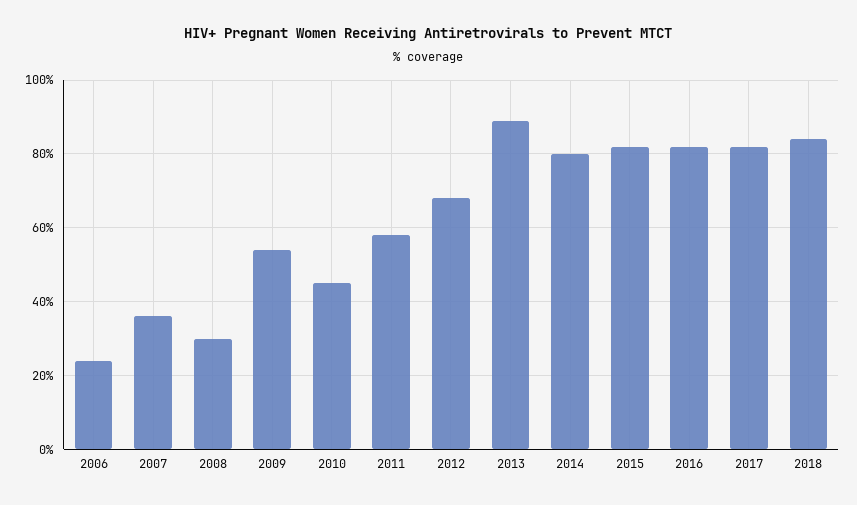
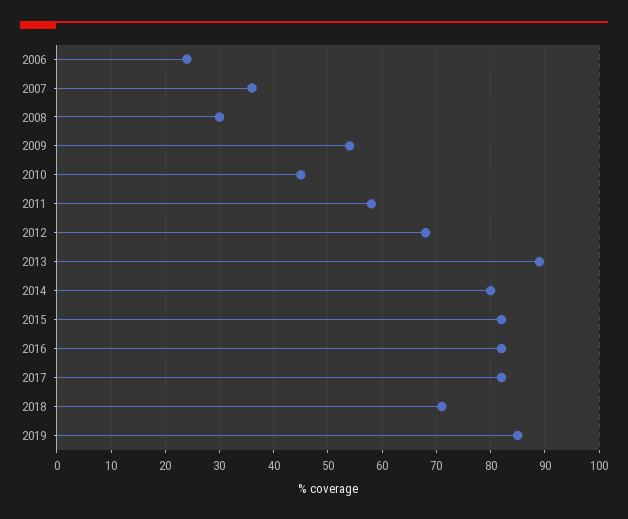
2018: 85 -> 70
2019: none -> 85

